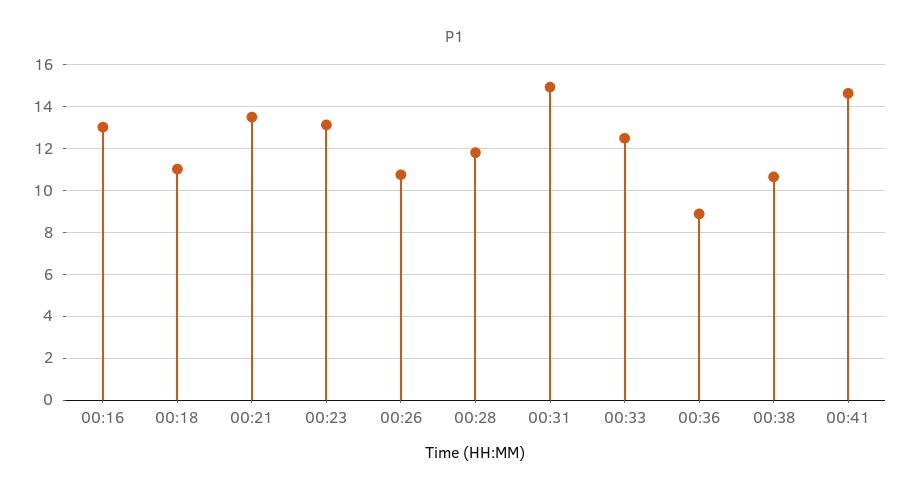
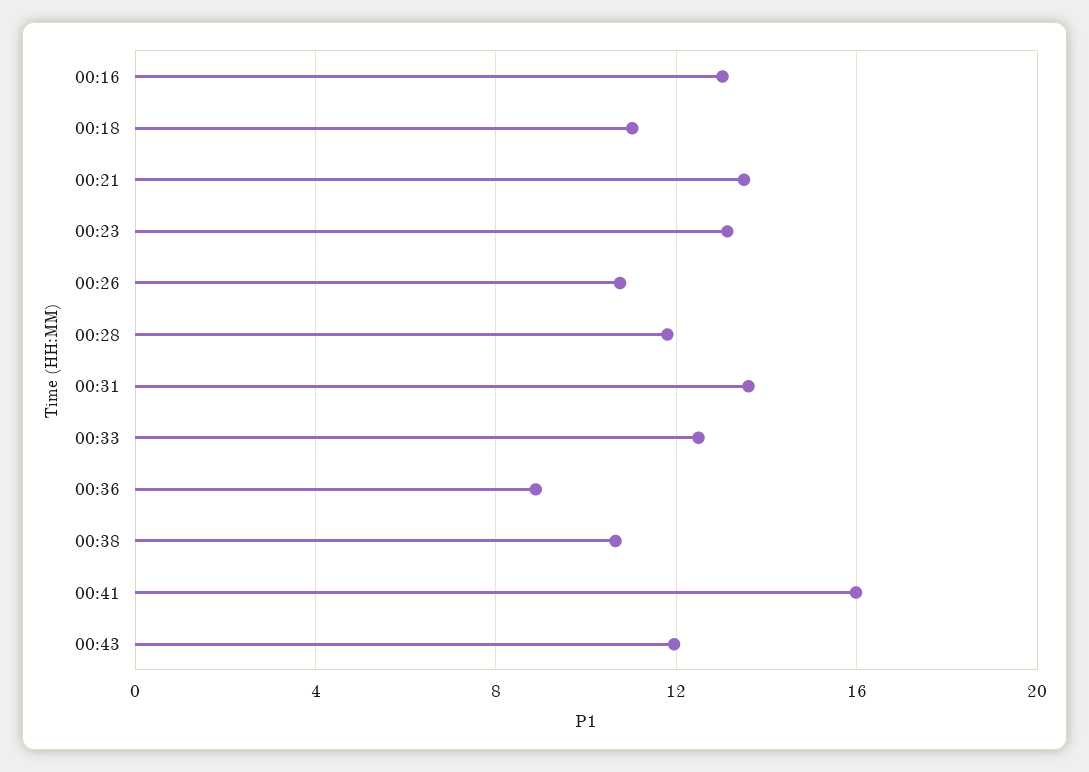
00:31: 15 -> 13.5
00:41: 14.5 -> 16
00:43: none -> 12

